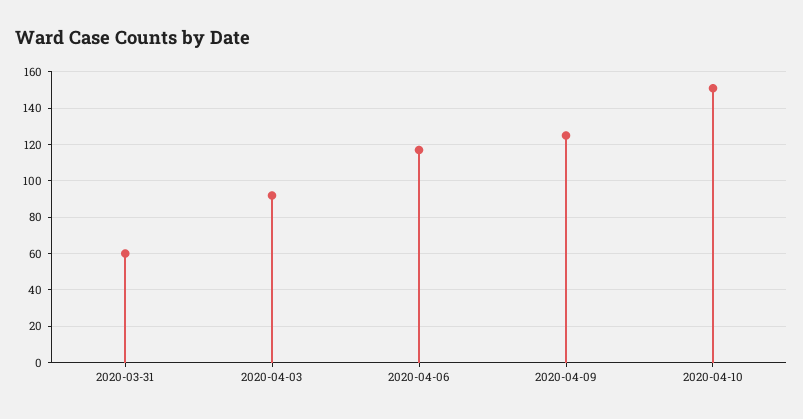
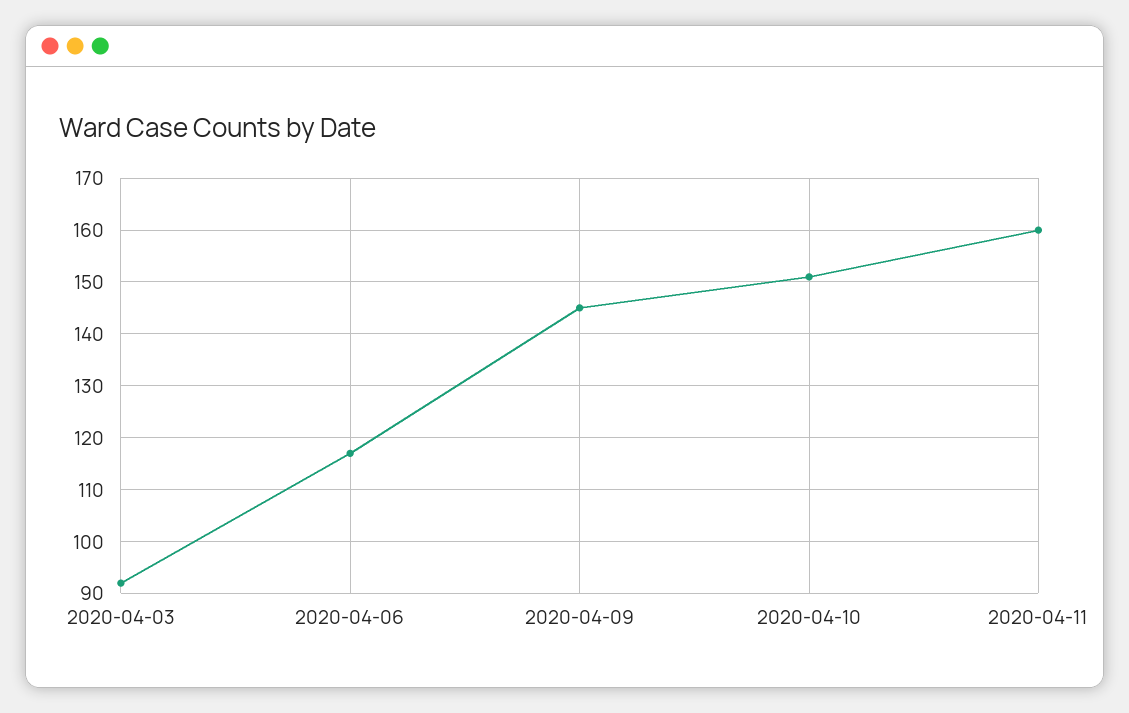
2020-03-31: 60 -> none
2020-04-09: 125 -> 145
2020-04-11: none -> 160

